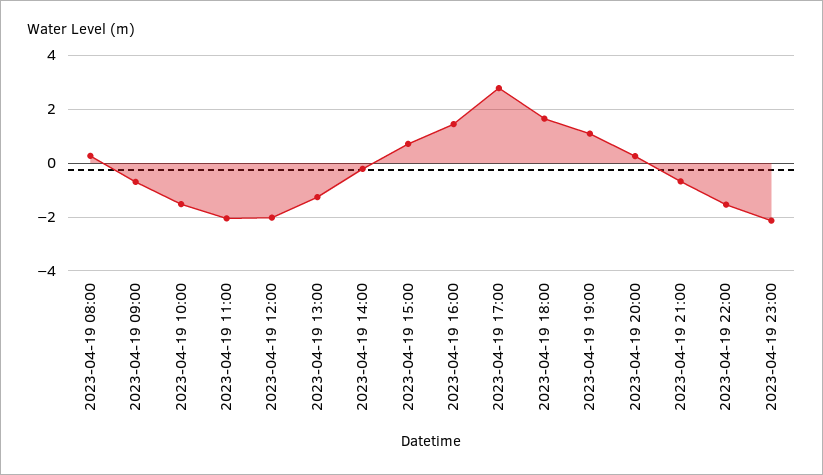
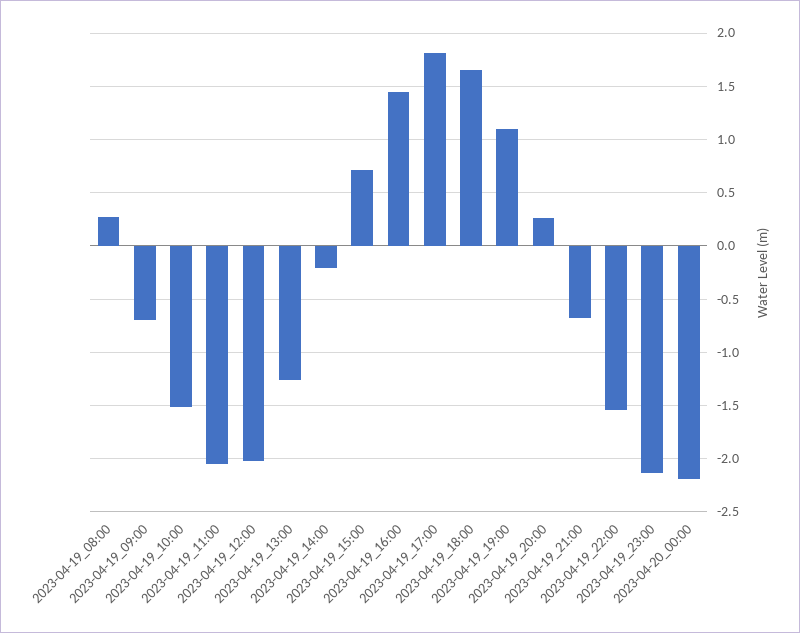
2023-04-19 17:00: 2.75 -> 1.8
2023-04-20_00:00: none -> -2.2

